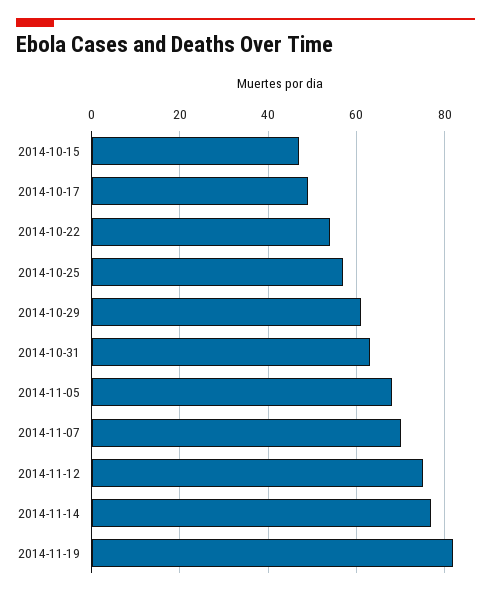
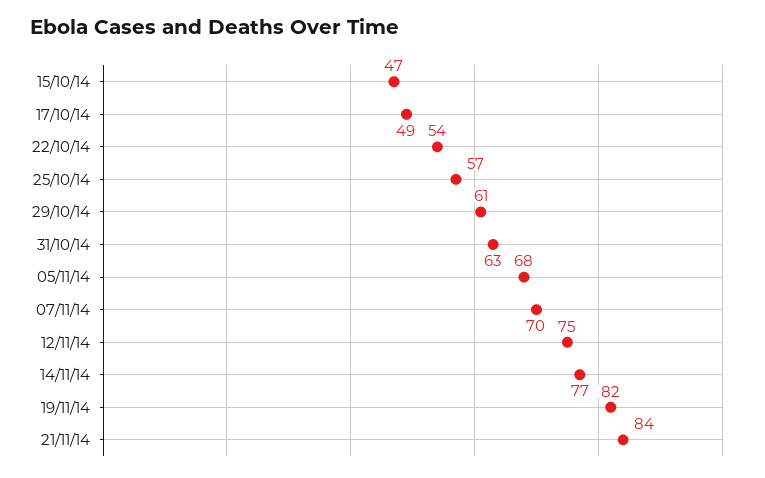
21/11/14: none -> 84

